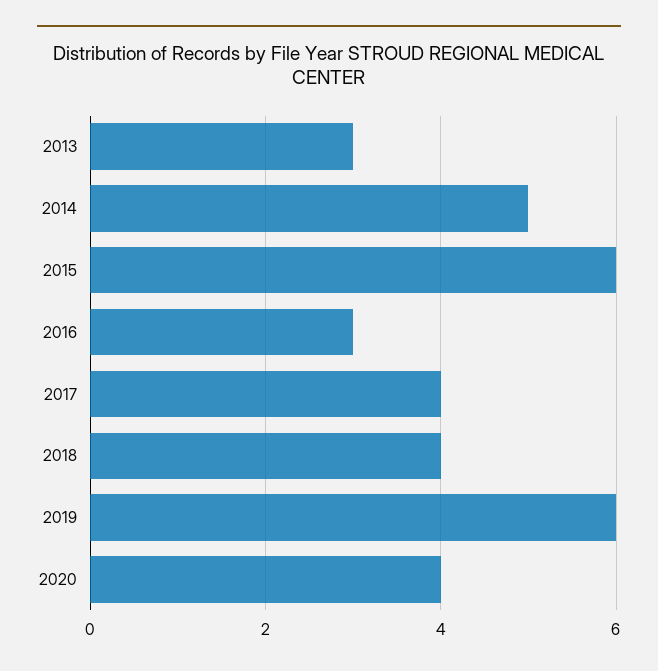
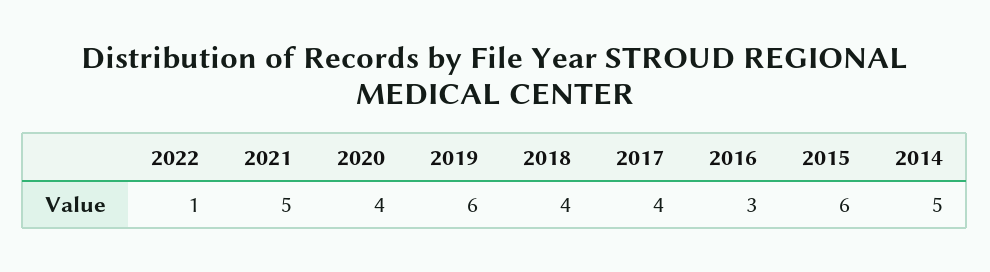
2013: 3 -> none
2022: none -> 1
2021: none -> 5

